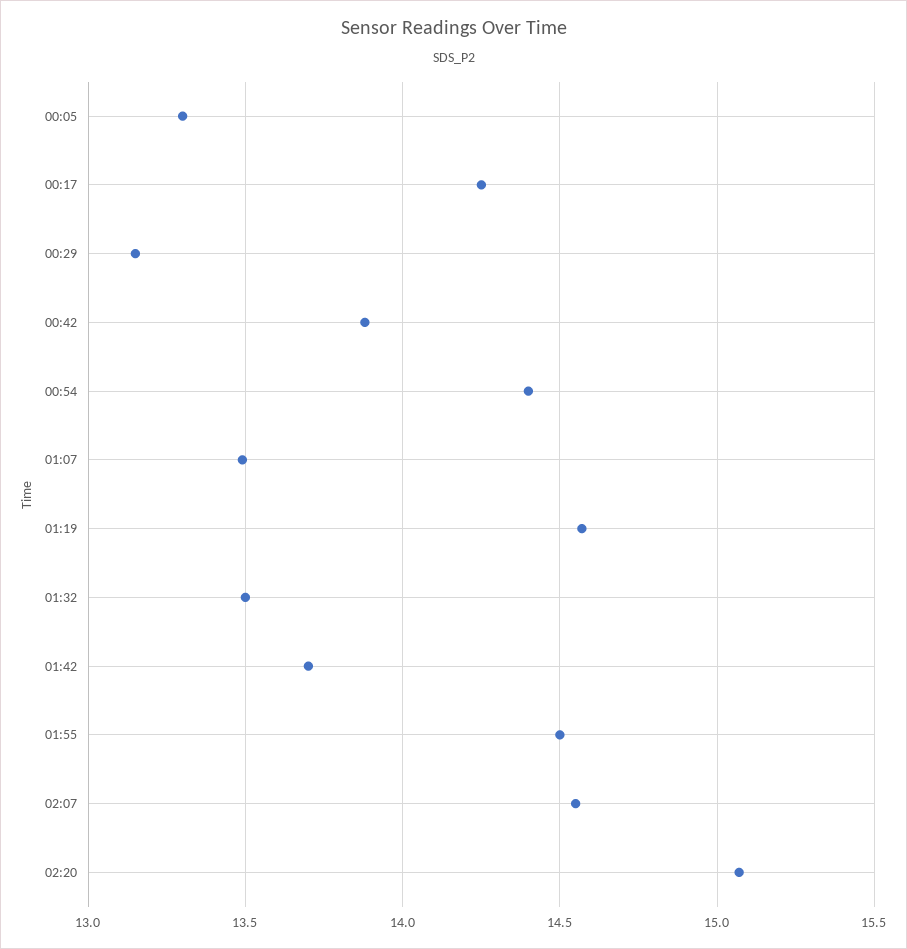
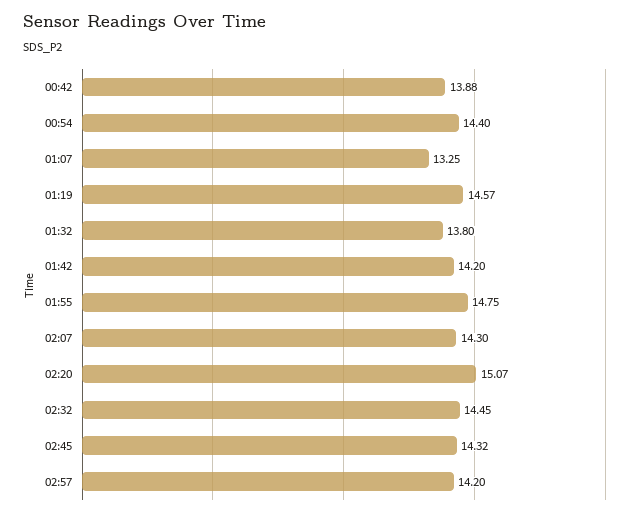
00:05: 13.3 -> none
00:17: 14.25 -> none
00:29: 13.15 -> none
01:07: 13.5 -> 13.25
01:32: 13.5 -> 13.8
01:42: 13.7 -> 14.2
01:55: 14.5 -> 14.75
02:07: 14.55 -> 14.3
02:32: none -> 14.45
02:45: none -> 14.32
02:57: none -> 14.2

